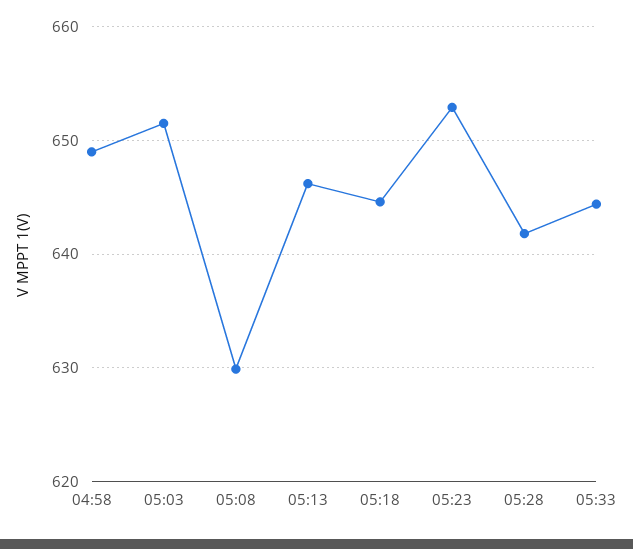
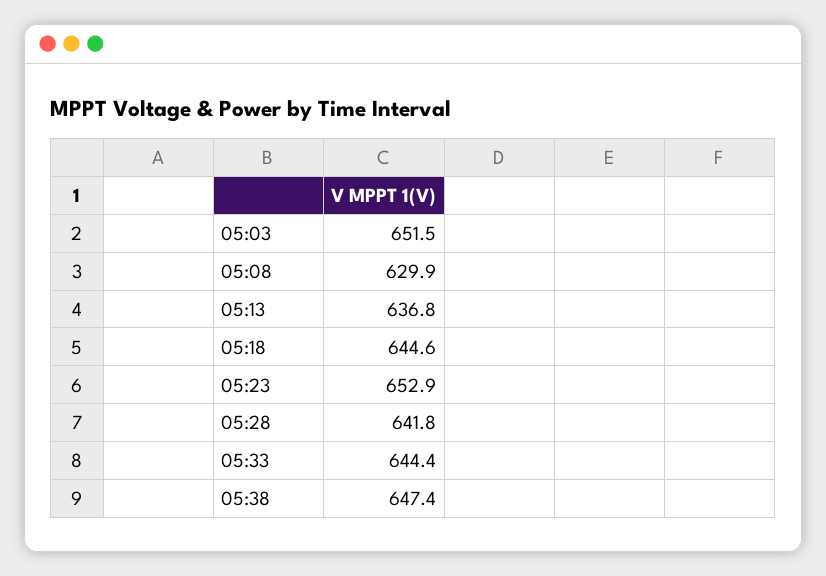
04:58: 649 -> none
05:13: 646 -> 636.8
05:38: none -> 647.4

